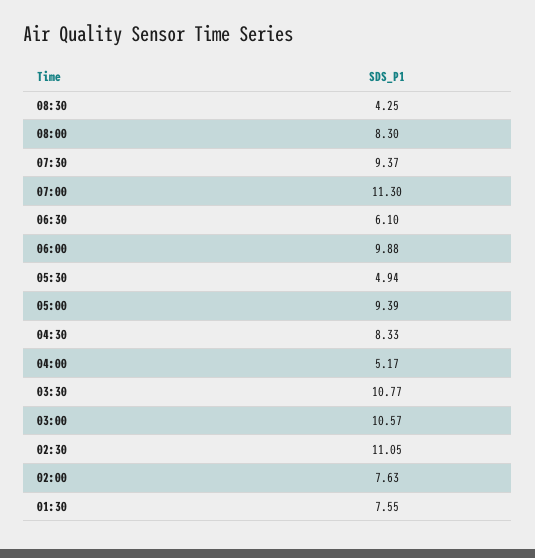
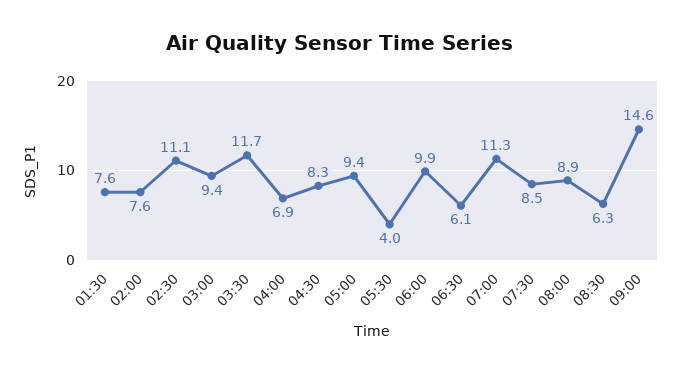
08:30: 4.25 -> 6.3
08:00: 8.3 -> 8.9
07:30: 9.37 -> 8.5
05:30: 4.94 -> 4
04:00: 5.17 -> 6.9
03:30: 10.77 -> 11.7
03:00: 10.57 -> 9.4
09:00: none -> 14.6

